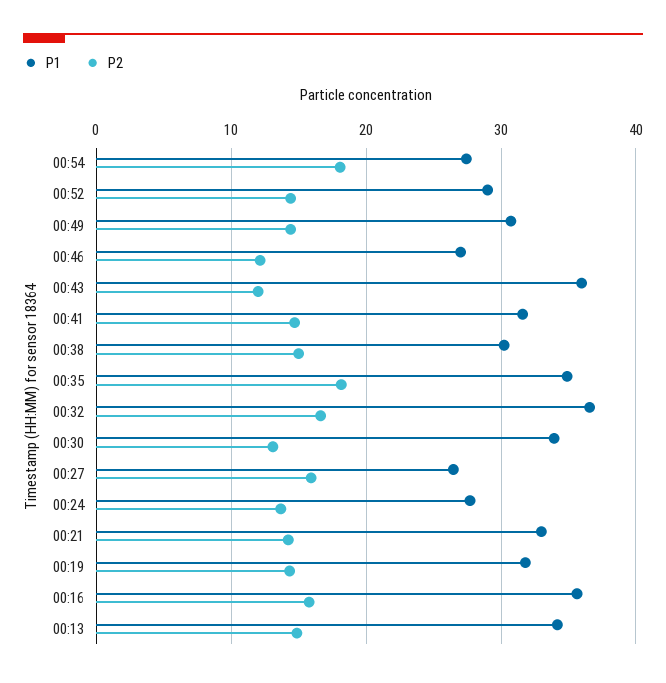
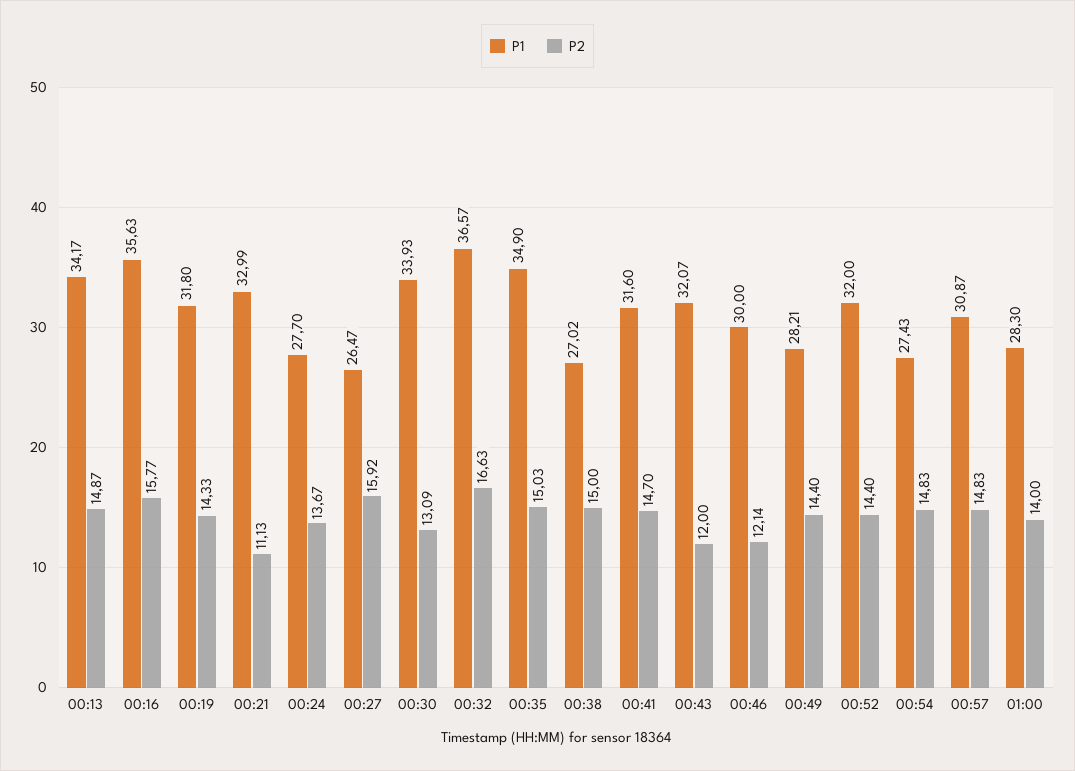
P2, 00:54: 18 -> 14.83
P1, 00:52: 29 -> 32
P1, 00:49: 31 -> 28.21
P1, 00:46: 27 -> 30
P1, 00:43: 36 -> 32.07
P1, 00:38: 30 -> 27.02
P2, 00:35: 18 -> 15.03
P2, 00:21: 14 -> 11.13
P1, 00:57: none -> 30.87
P2, 00:57: none -> 14.83
P1, 01:00: none -> 28.3
P2, 01:00: none -> 14

